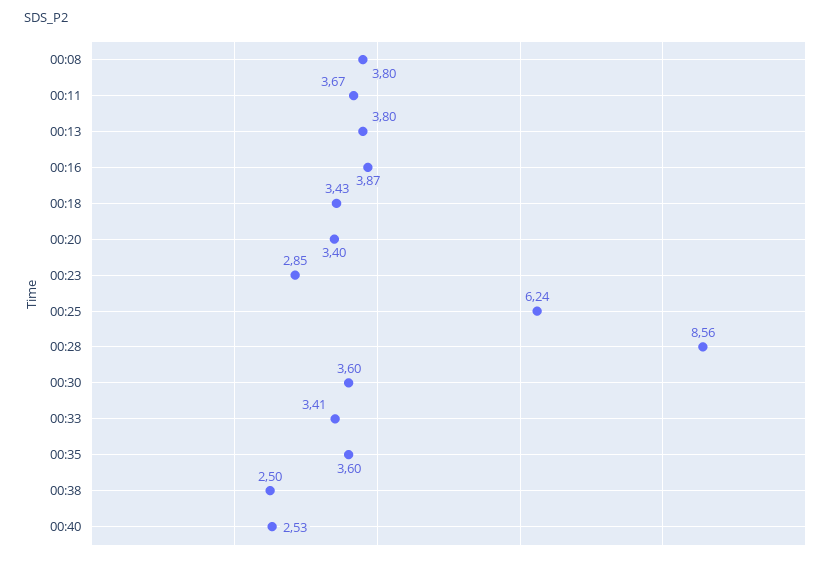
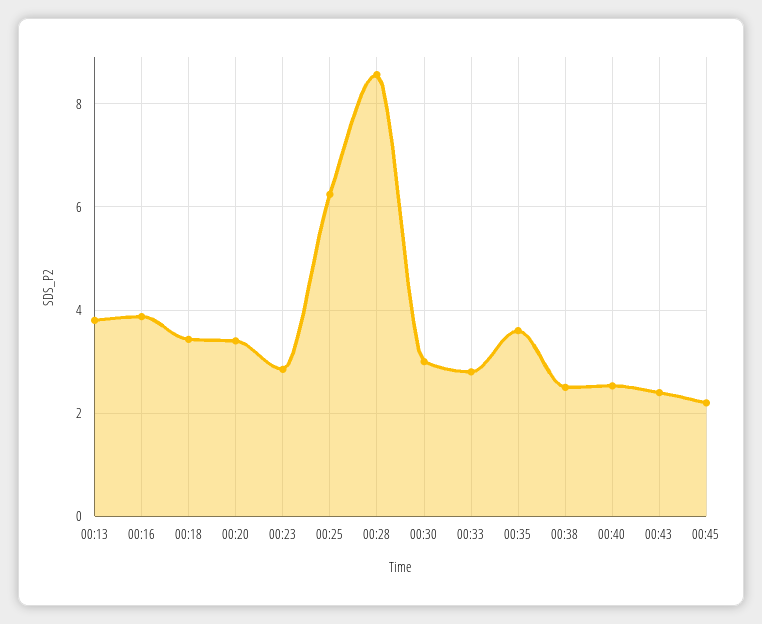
00:08: 3.8 -> none
00:11: 3.67 -> none
00:30: 3.6 -> 3
00:33: 3.41 -> 2.8
00:43: none -> 2.4
00:45: none -> 2.2

